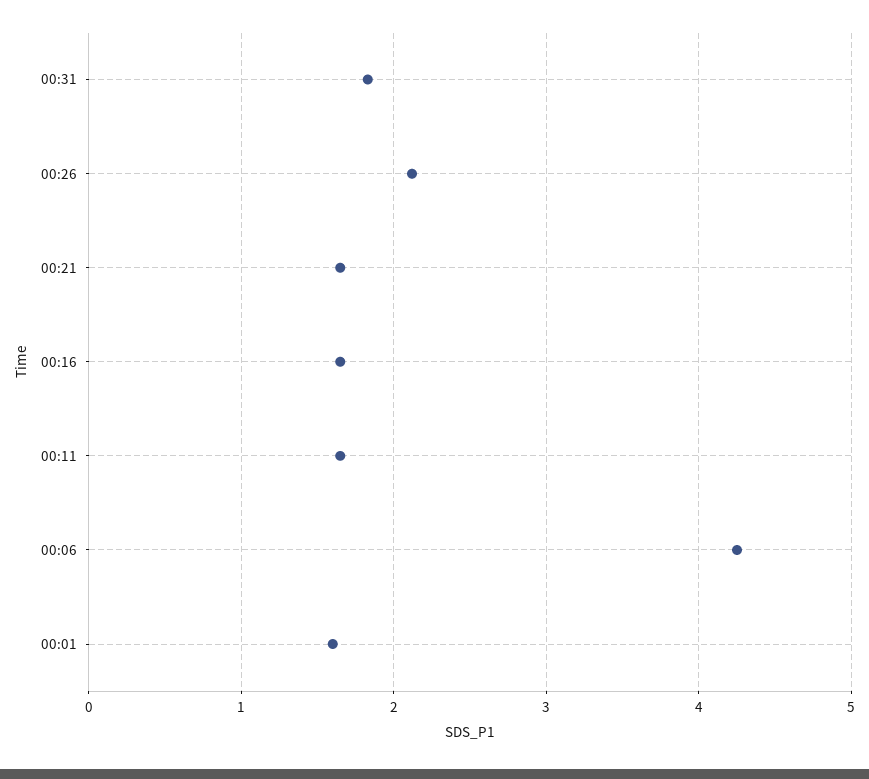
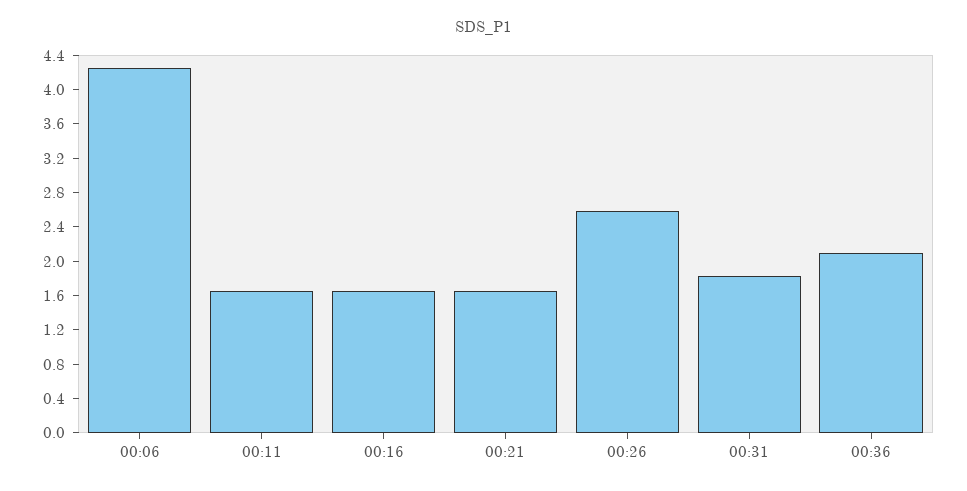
00:26: 2.1 -> 2.6
00:01: 1.6 -> none
00:36: none -> 2.1

